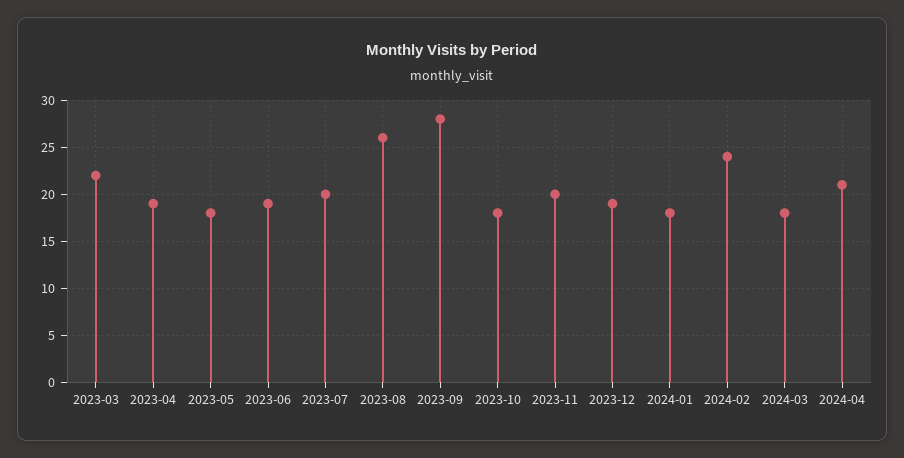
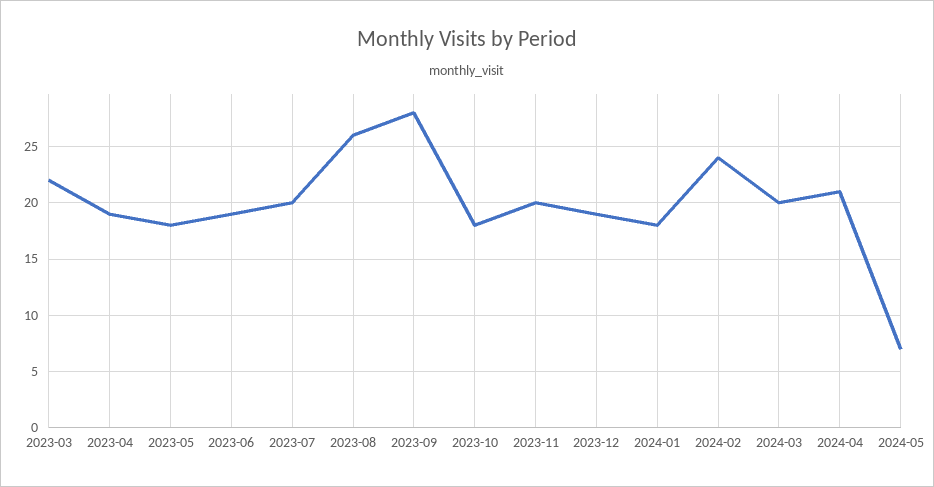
2024-03: 18 -> 20
2024-05: none -> 7

